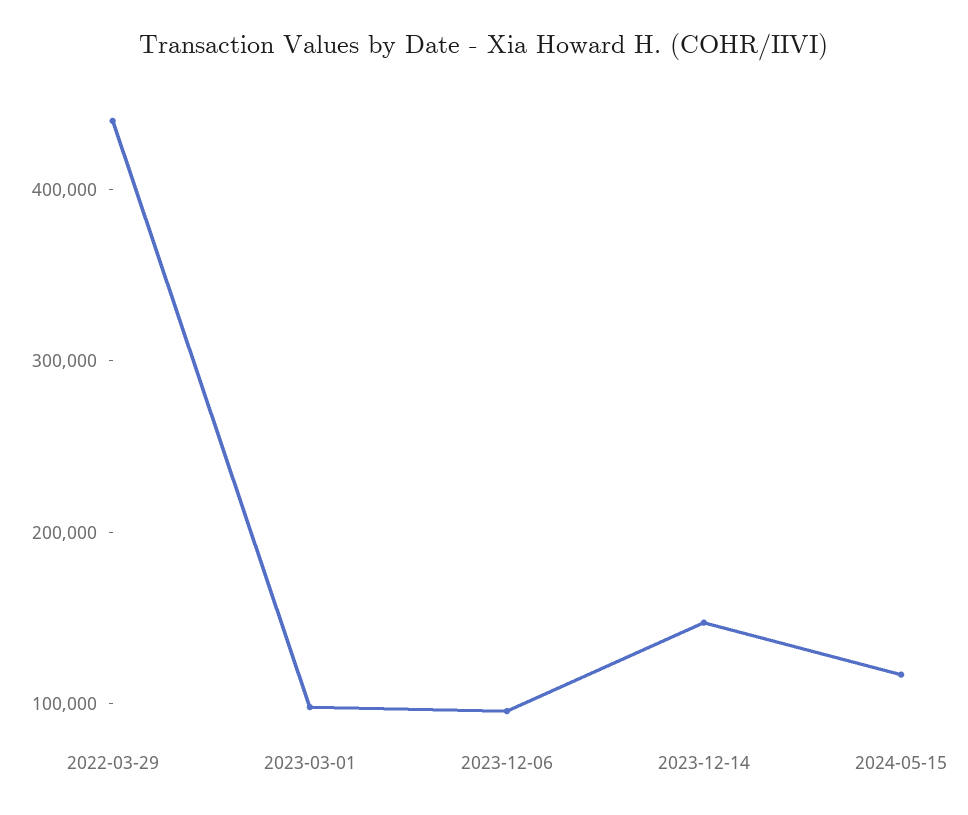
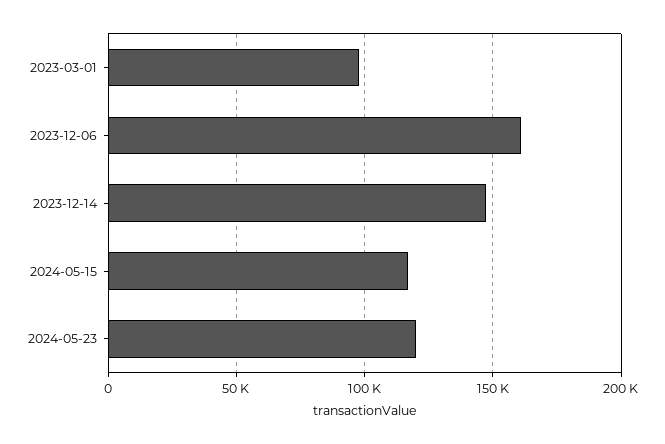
2022-03-29: 440000 -> none
2023-12-06: 100000 -> 160000
2024-05-23: none -> 120000

